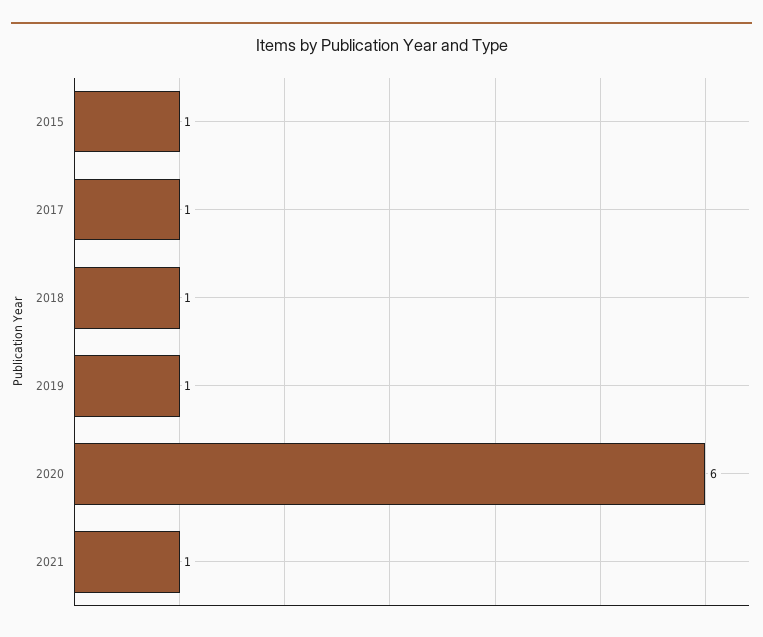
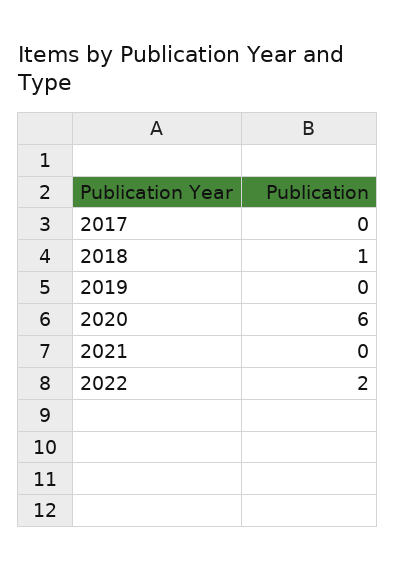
2015: 1 -> none
2017: 1 -> 0
2019: 1 -> 0
2021: 1 -> 0
2022: none -> 2

